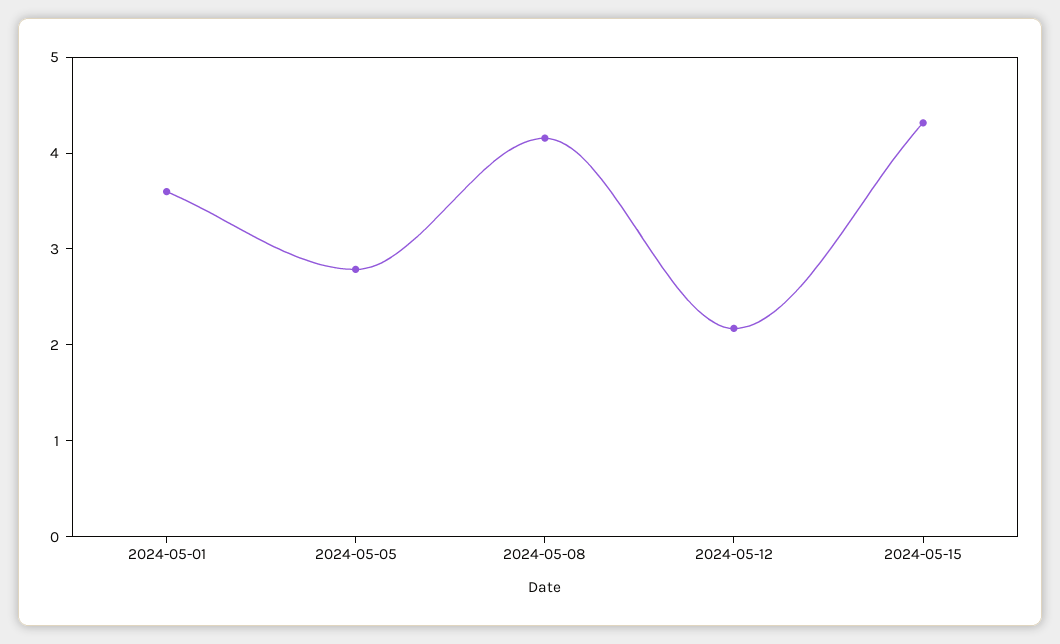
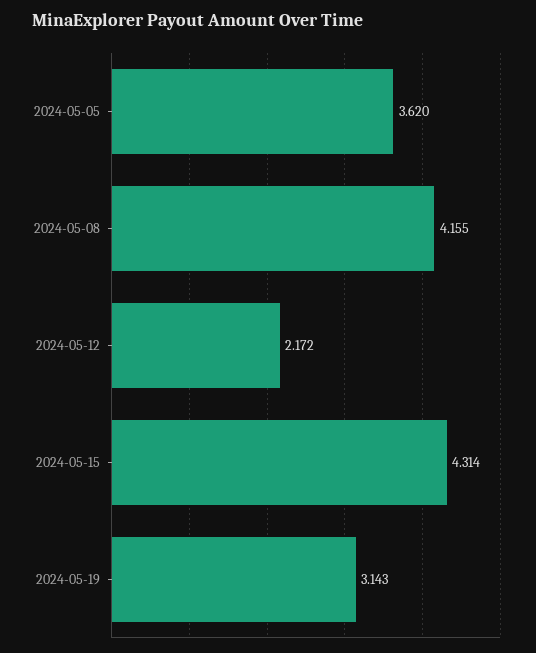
2024-05-01: 3.6 -> none
2024-05-05: 2.8 -> 3.62
2024-05-19: none -> 3.143

